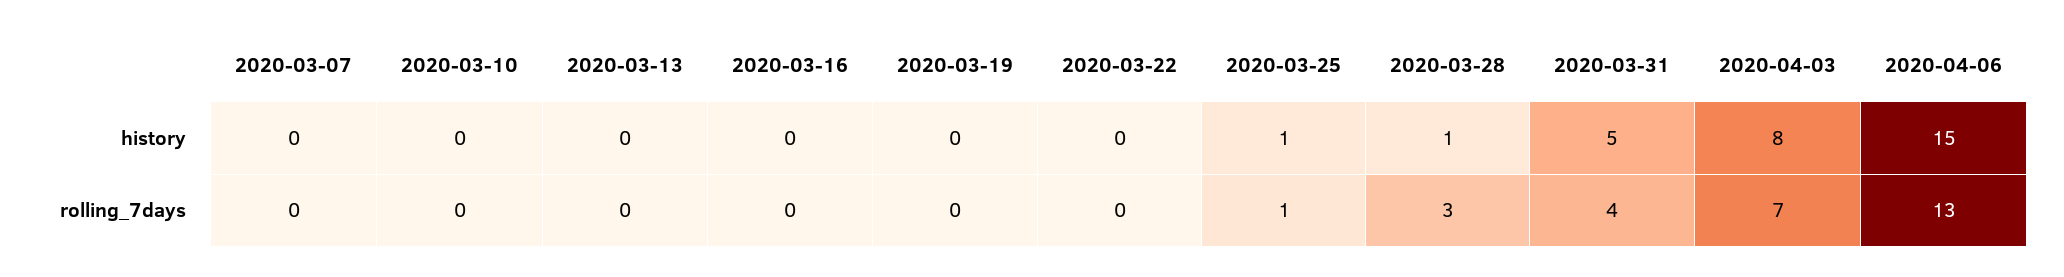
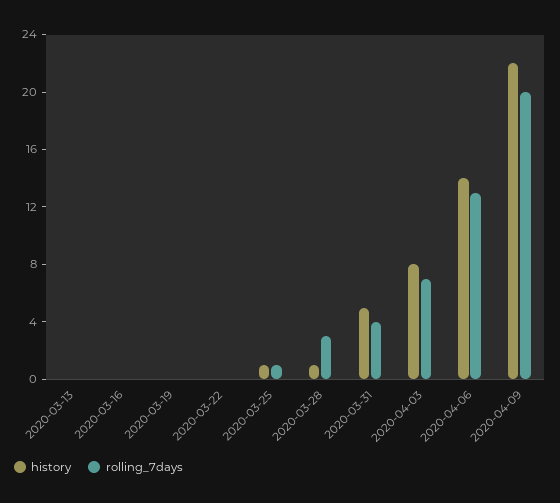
history, 2020-03-07: 0 -> none
history, 2020-03-10: 0 -> none
history, 2020-04-06: 15 -> 14
rolling_7days, 2020-03-07: 0 -> none
rolling_7days, 2020-03-10: 0 -> none
history, 2020-04-09: none -> 22
rolling_7days, 2020-04-09: none -> 20

